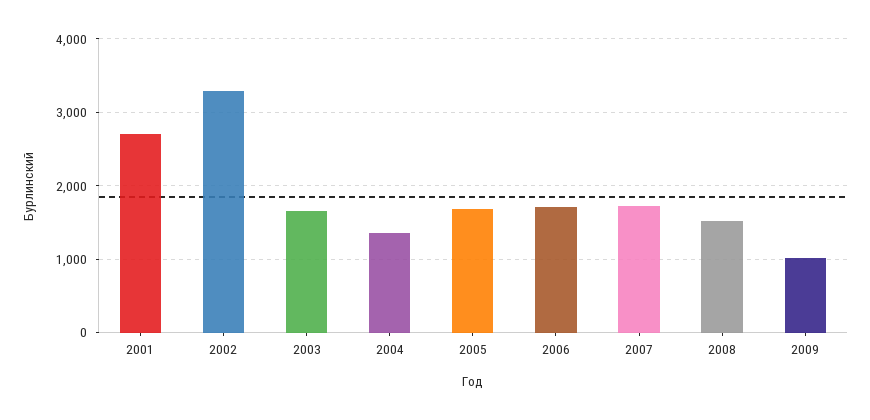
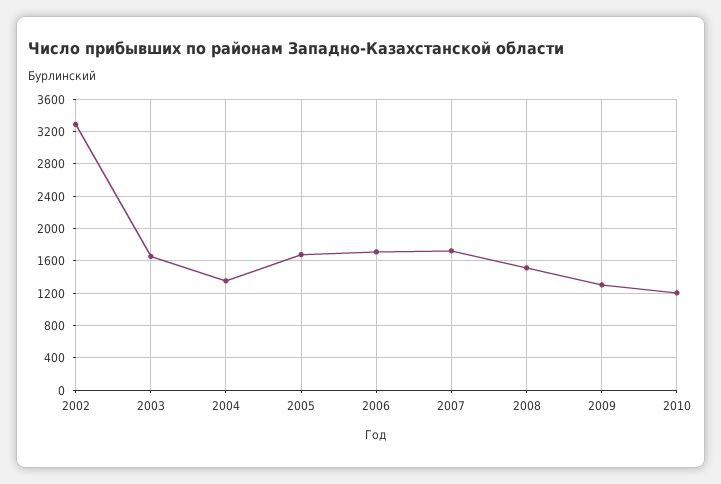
2001: 2700 -> none
2009: 1000 -> 1300
2010: none -> 1200

